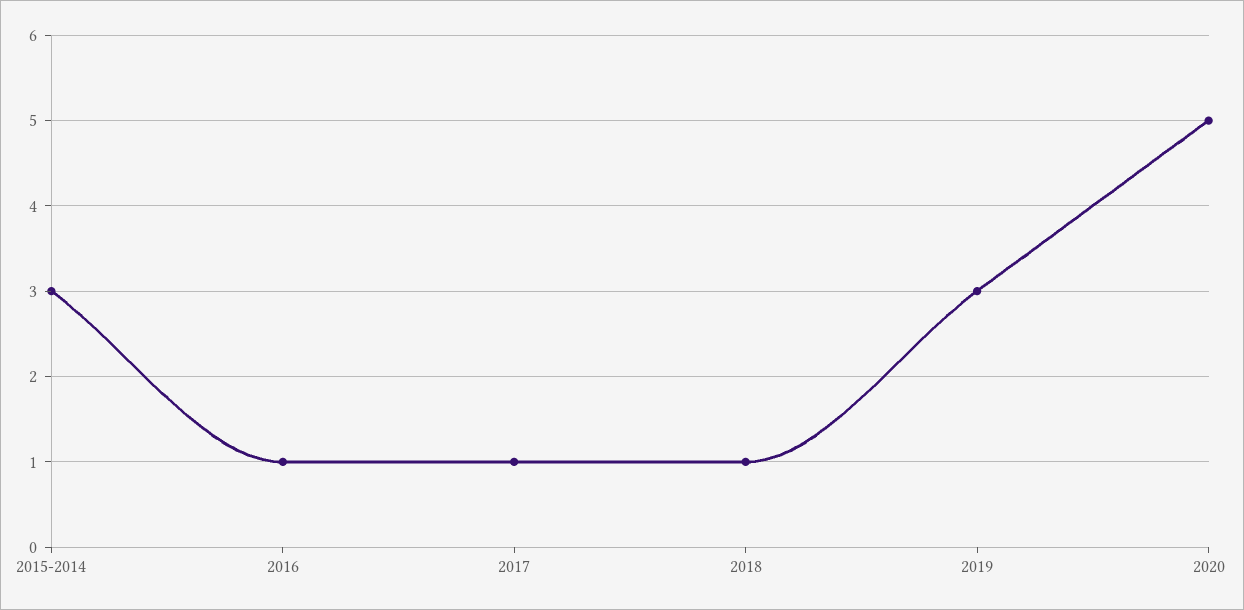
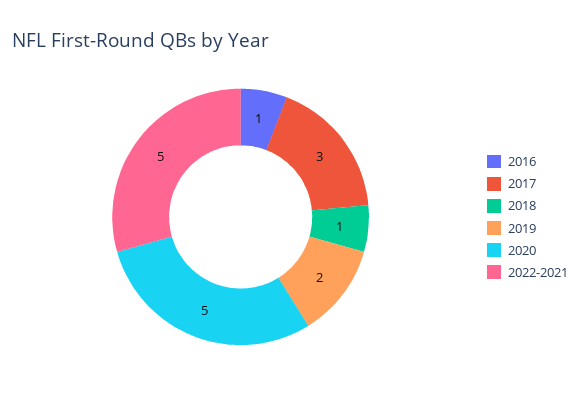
2015-2014: 3 -> none
2017: 1 -> 3
2019: 3 -> 2
2022-2021: none -> 5

